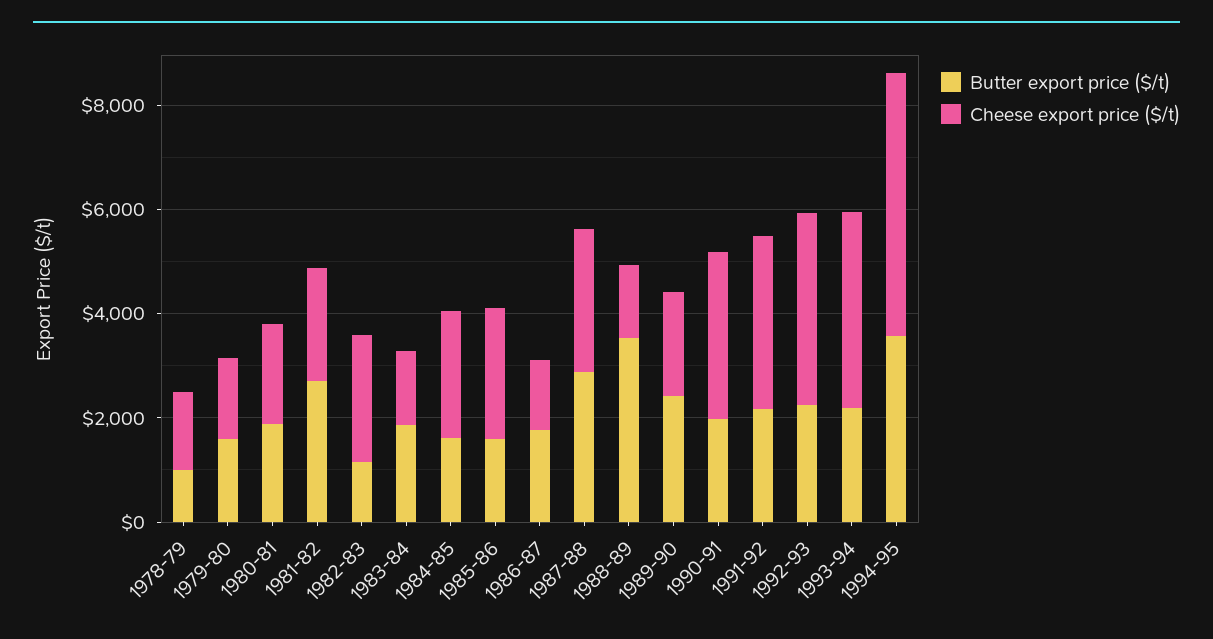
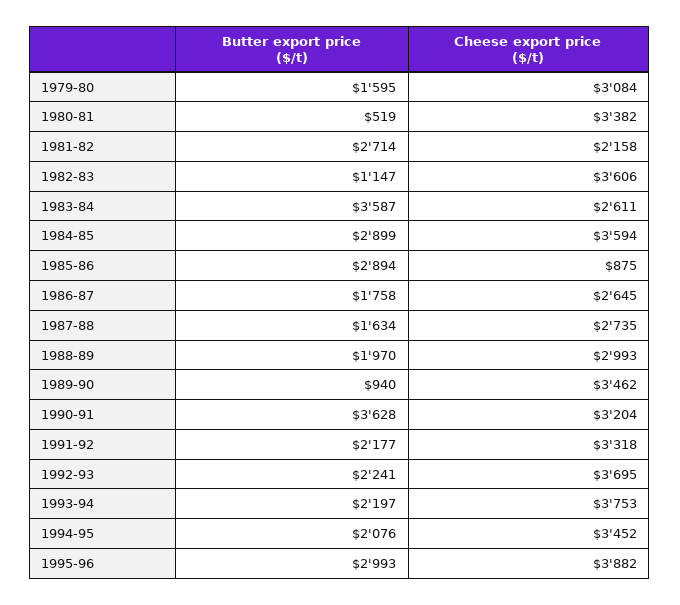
Butter export price ($/t), 1978-79: 1000 -> none
Cheese export price ($/t), 1978-79: 1500 -> none
Cheese export price ($/t), 1979-80: 1500 -> 3084
Butter export price ($/t), 1980-81: 2000 -> 519
Cheese export price ($/t), 1980-81: 2000 -> 3382
Cheese export price ($/t), 1982-83: 2500 -> 3606
Butter export price ($/t), 1983-84: 2000 -> 3587
Cheese export price ($/t), 1983-84: 1500 -> 2611
Butter export price ($/t), 1984-85: 1500 -> 2899
Cheese export price ($/t), 1984-85: 2500 -> 3594
Butter export price ($/t), 1985-86: 1500 -> 2894
Cheese export price ($/t), 1985-86: 2500 -> 875
Cheese export price ($/t), 1986-87: 1500 -> 2645
Butter export price ($/t), 1987-88: 3000 -> 1634
Butter export price ($/t), 1988-89: 3500 -> 1970
Cheese export price ($/t), 1988-89: 1500 -> 2993
Butter export price ($/t), 1989-90: 2500 -> 940
Cheese export price ($/t), 1989-90: 2000 -> 3462
Butter export price ($/t), 1990-91: 2000 -> 3628
Butter export price ($/t), 1994-95: 3500 -> 2076
Cheese export price ($/t), 1994-95: 5000 -> 3452
Butter export price ($/t), 1995-96: none -> 2993
Cheese export price ($/t), 1995-96: none -> 3882

